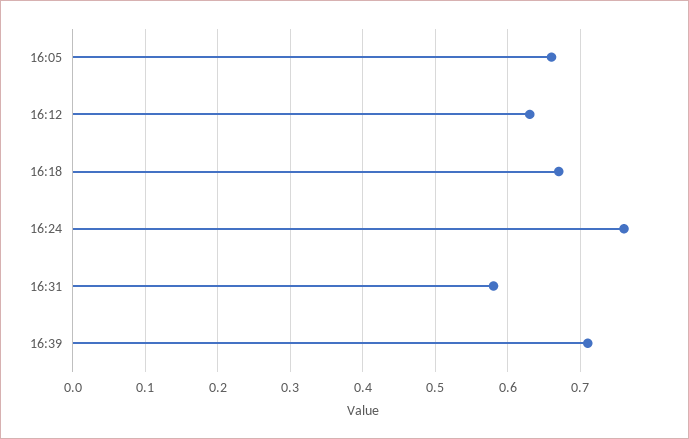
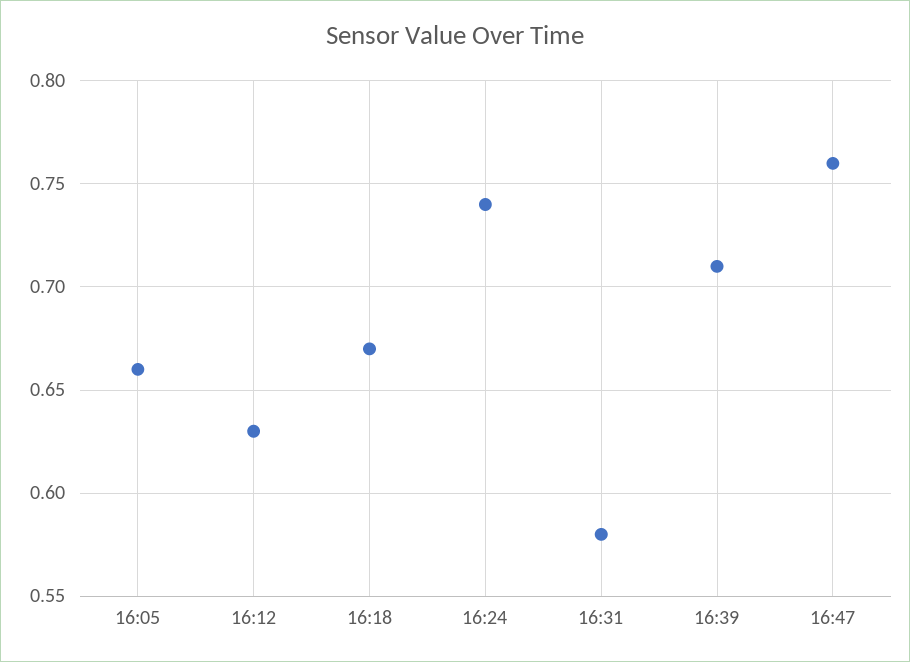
16:24: 0.76 -> 0.74
16:47: none -> 0.76

